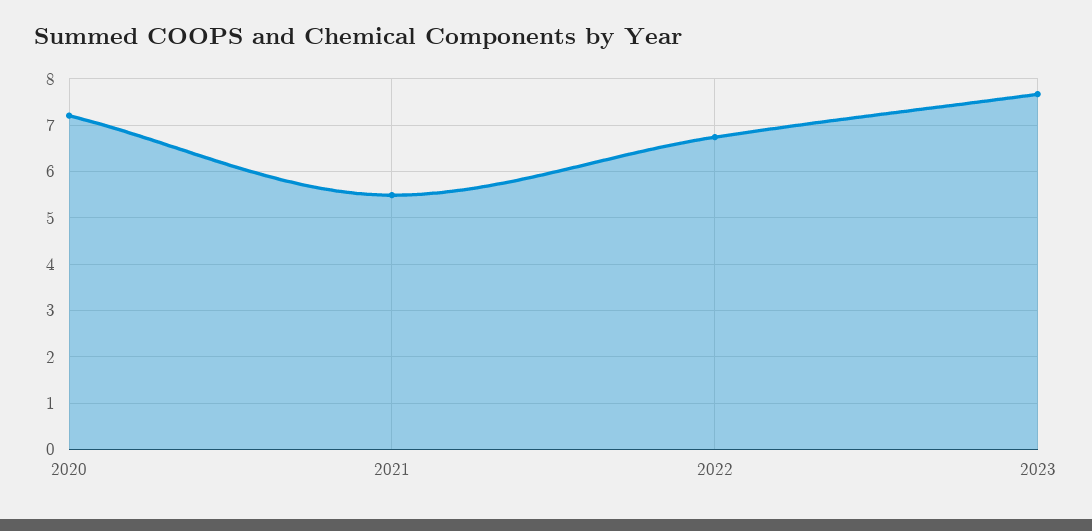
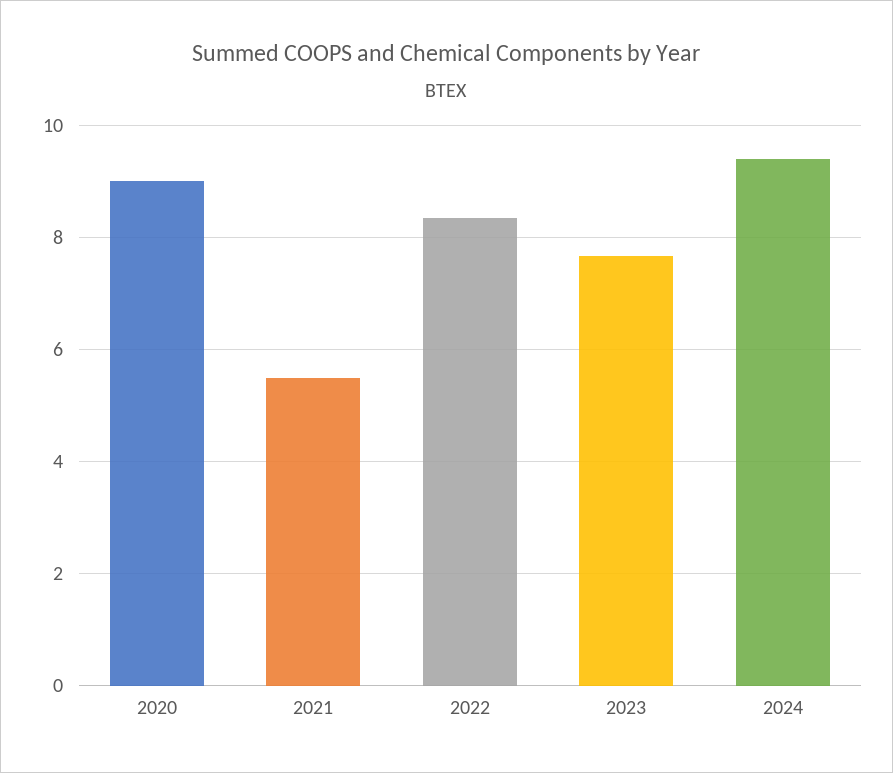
2020: 7.2 -> 9
2022: 6.8 -> 8.4
2024: none -> 9.4

